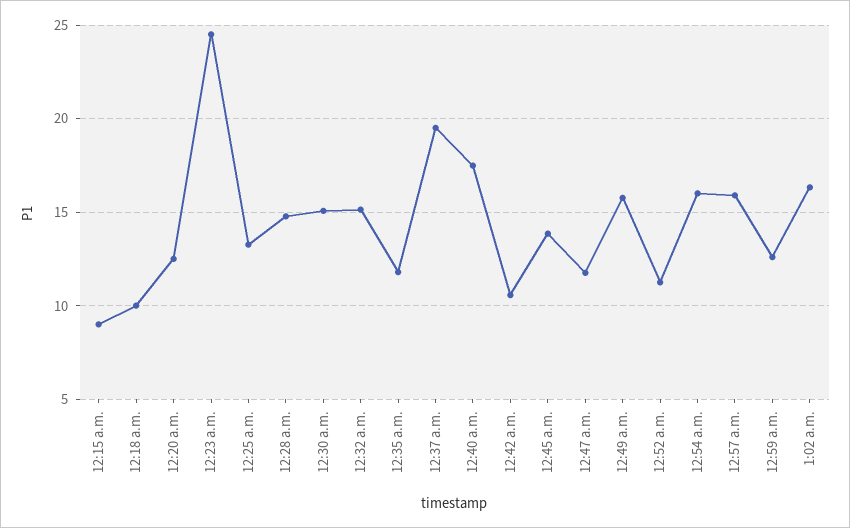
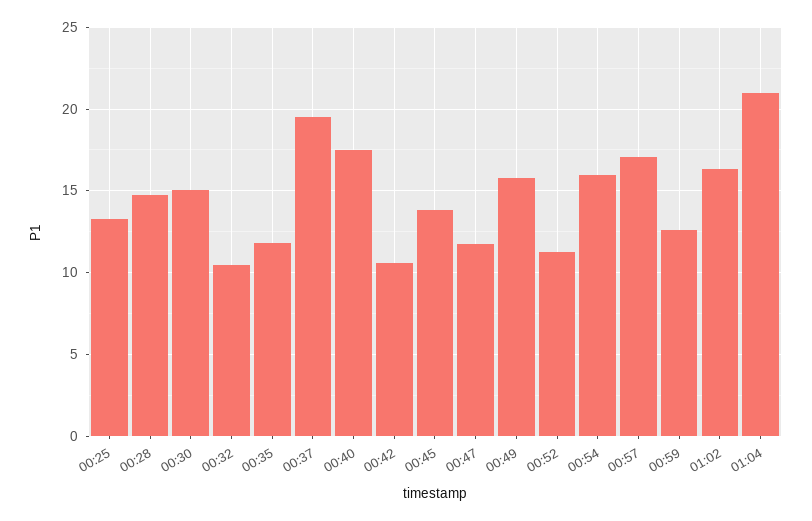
12:15 a.m.: 9 -> none
12:18 a.m.: 10 -> none
12:20 a.m.: 12.5 -> none
12:23 a.m.: 24.5 -> none
12:32 a.m.: 15 -> 10.5
12:57 a.m.: 16 -> 17
01:04: none -> 21

